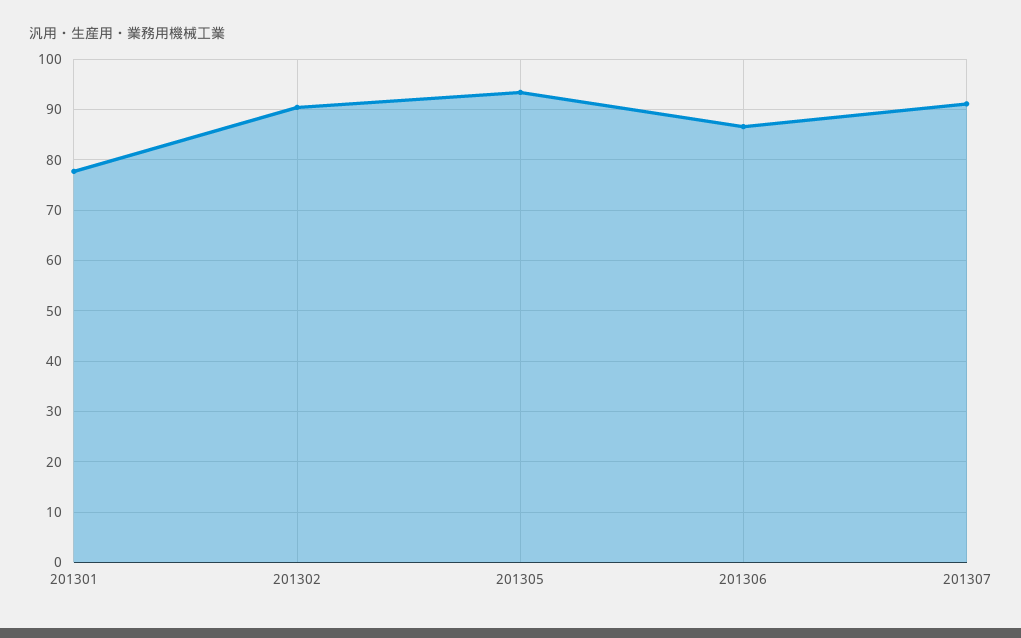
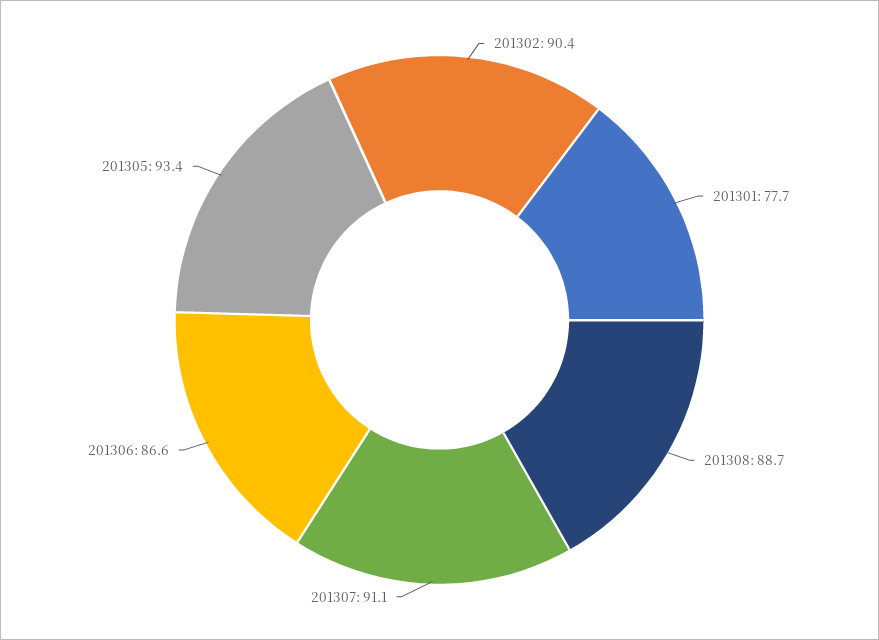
201308: none -> 88.7

